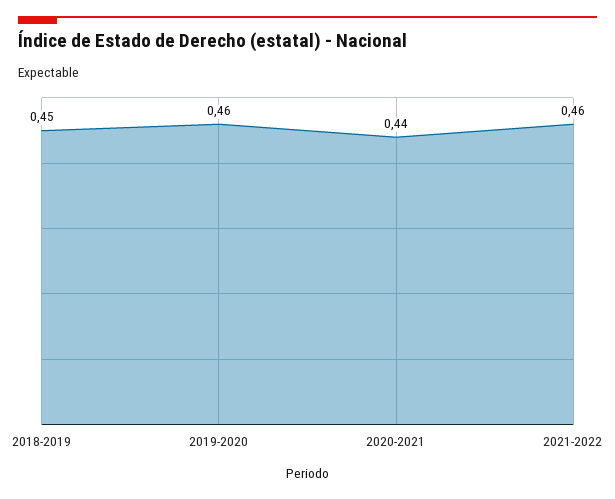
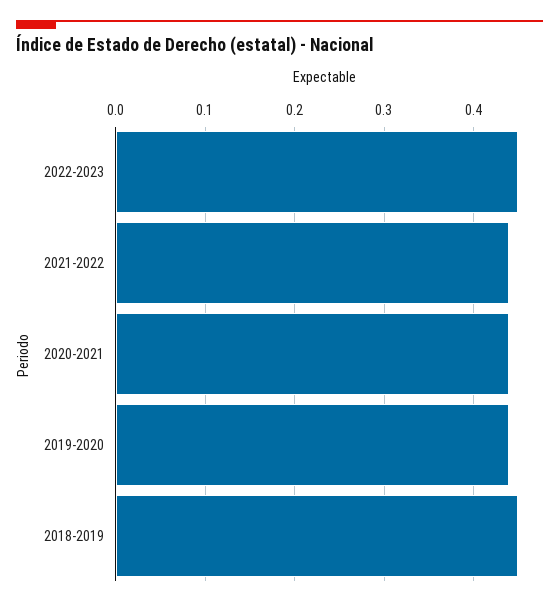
2019-2020: 0.46 -> 0.44
2021-2022: 0.46 -> 0.44
2022-2023: none -> 0.45

